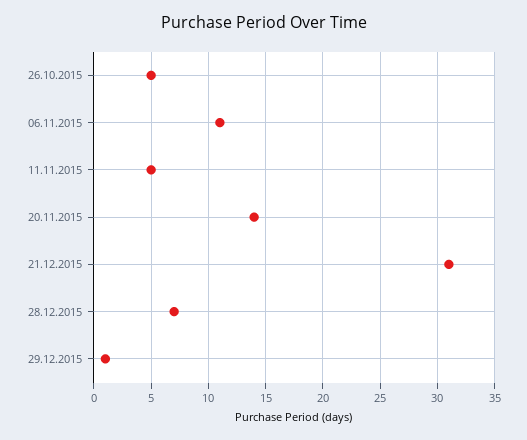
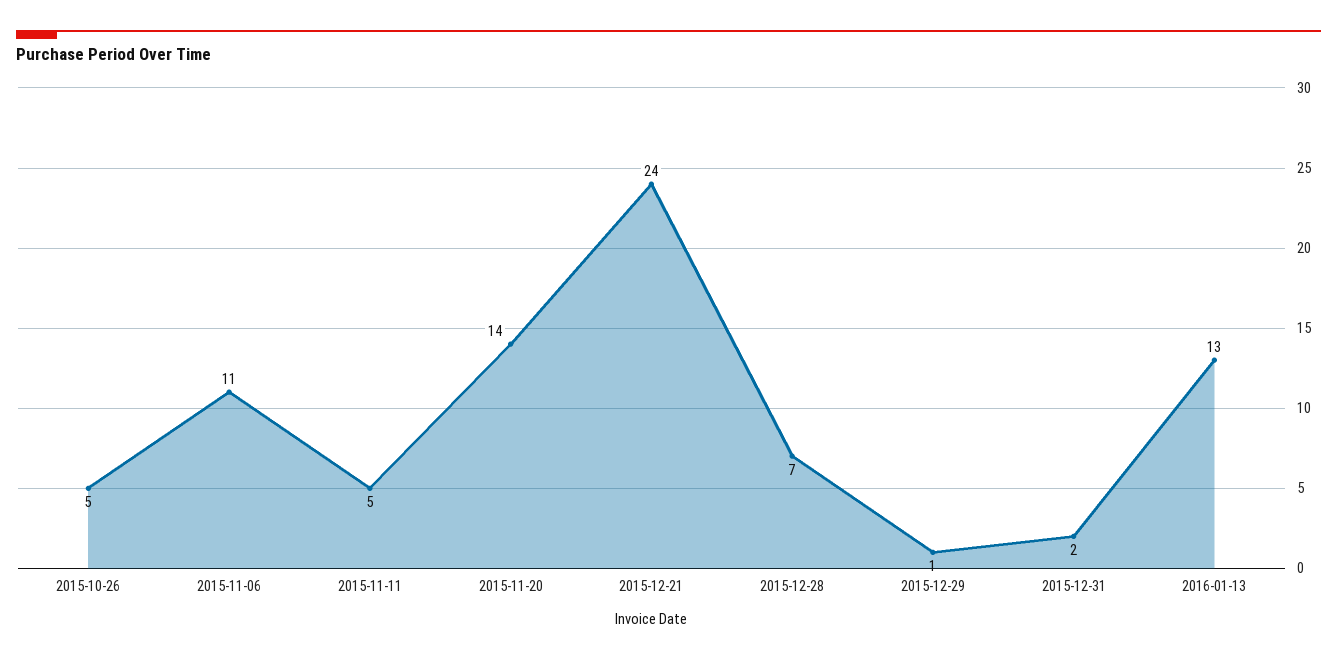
21.12.2015: 31 -> 24
2015-12-31: none -> 2
2016-01-13: none -> 13

